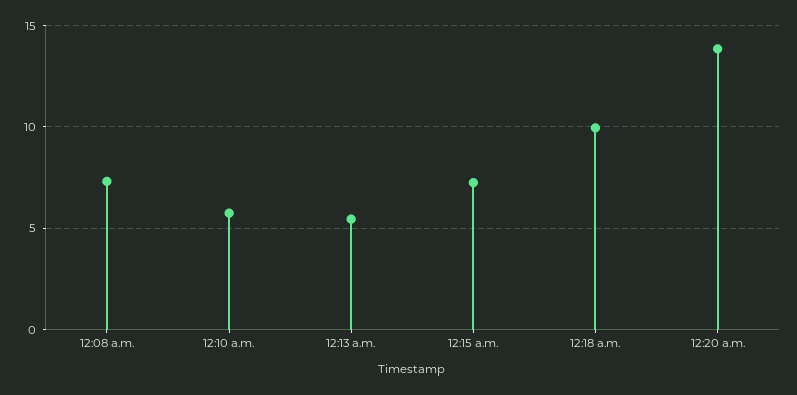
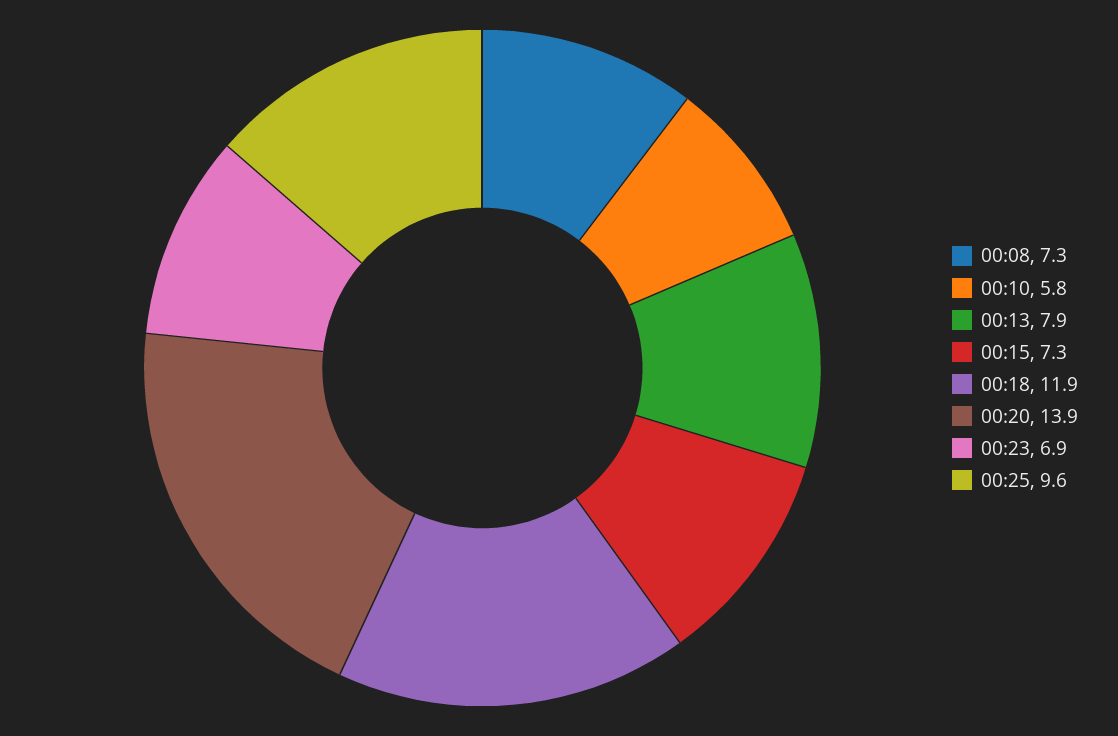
12:13 a.m.: 5.5 -> 7.9
12:18 a.m.: 10 -> 11.9
00:23: none -> 6.9
00:25: none -> 9.6

